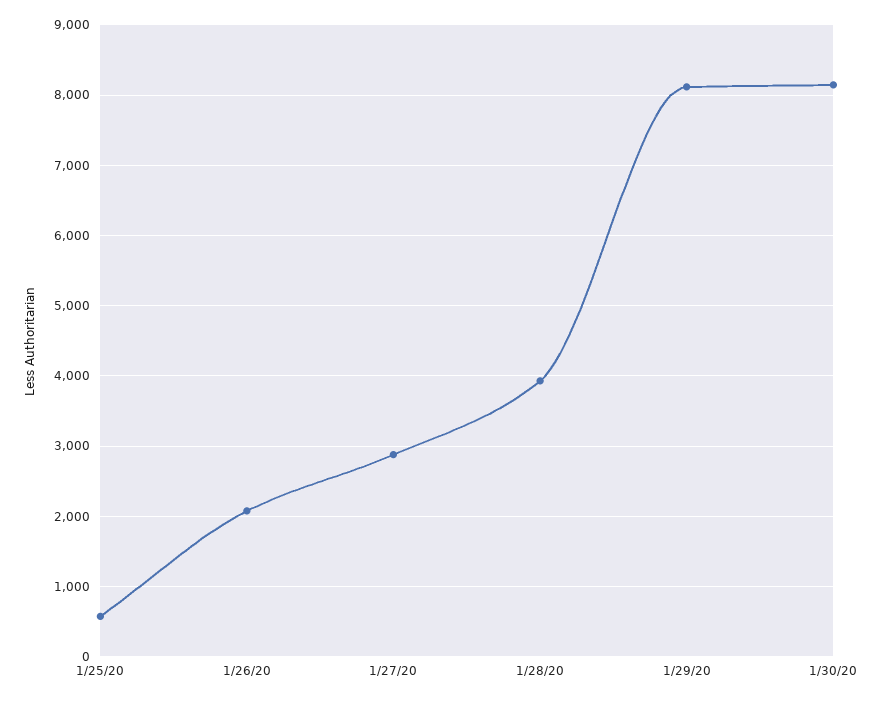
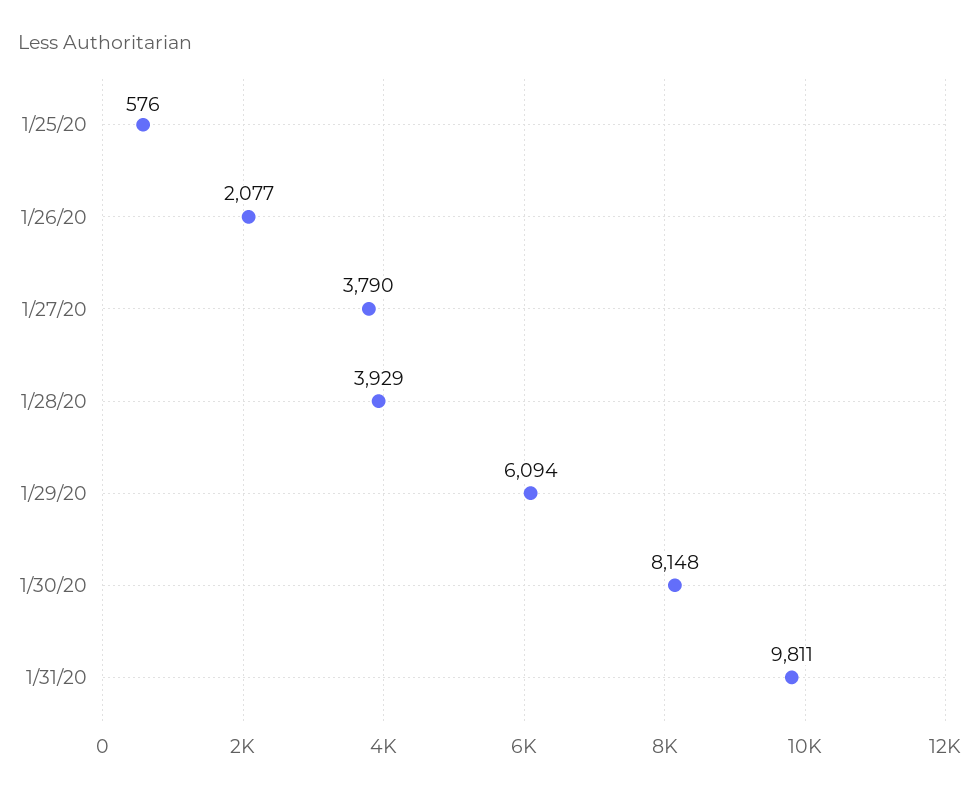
1/27/20: 2900 -> 3790
1/29/20: 8100 -> 6094
1/31/20: none -> 9811

